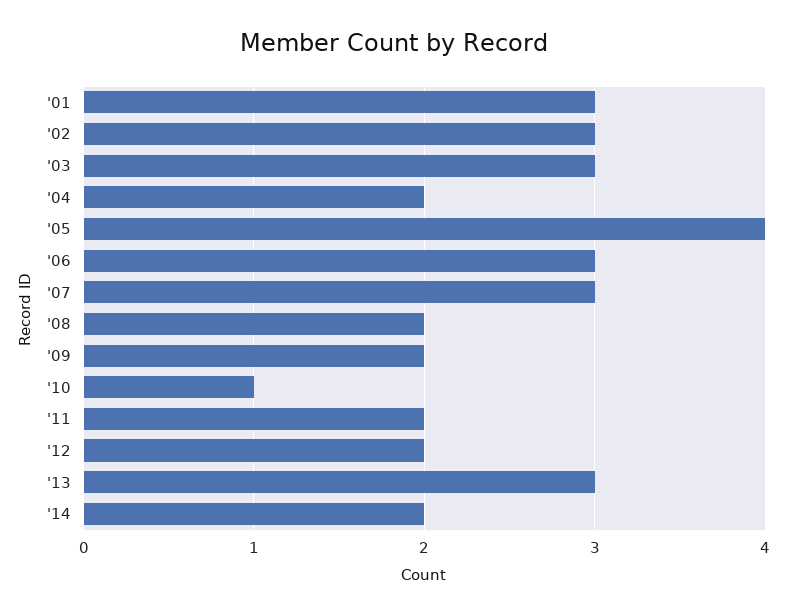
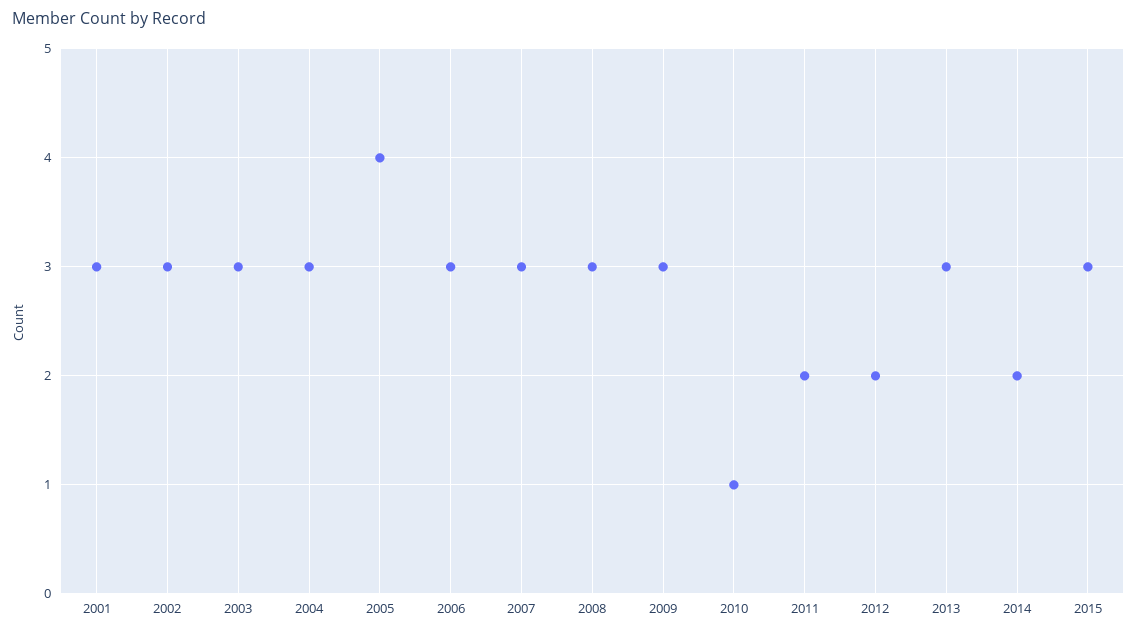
'04: 2 -> 3
'08: 2 -> 3
'09: 2 -> 3
2015: none -> 3

